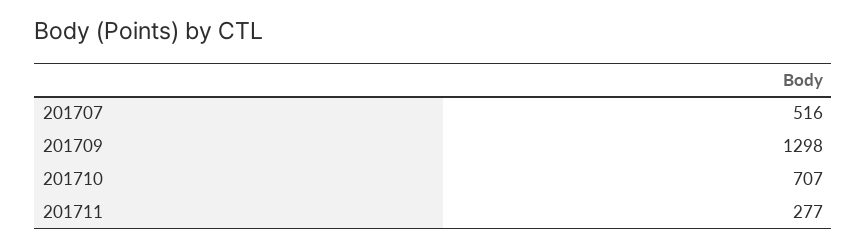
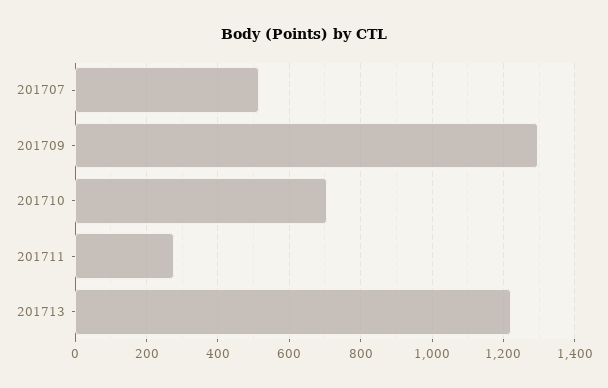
201713: none -> 1220

